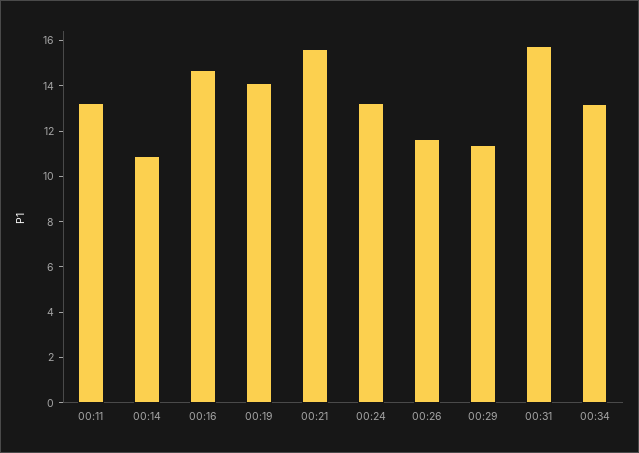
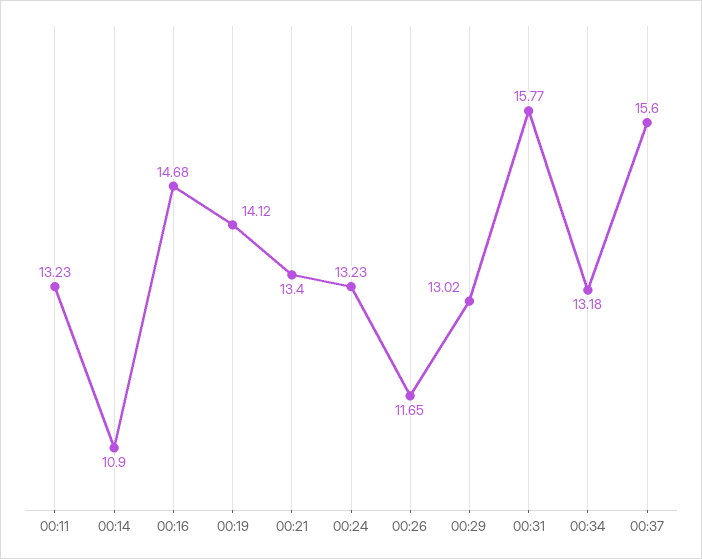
00:21: 15.5 -> 13.4
00:29: 11.5 -> 13.02
00:37: none -> 15.6

